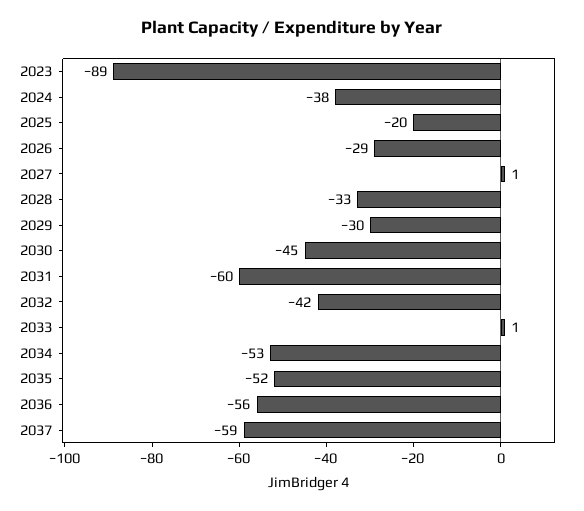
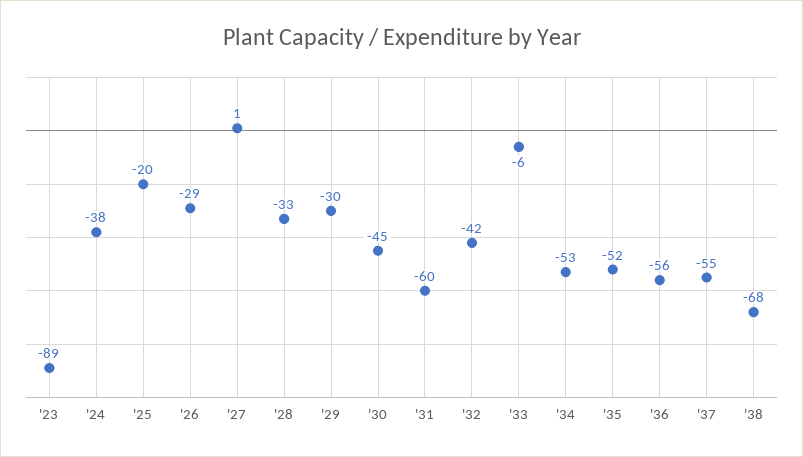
2033: 1 -> -6
2037: -59 -> -55
'38: none -> -68

